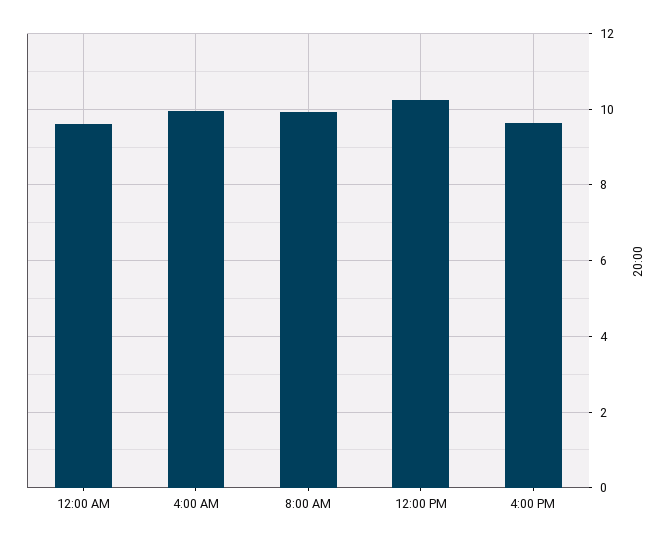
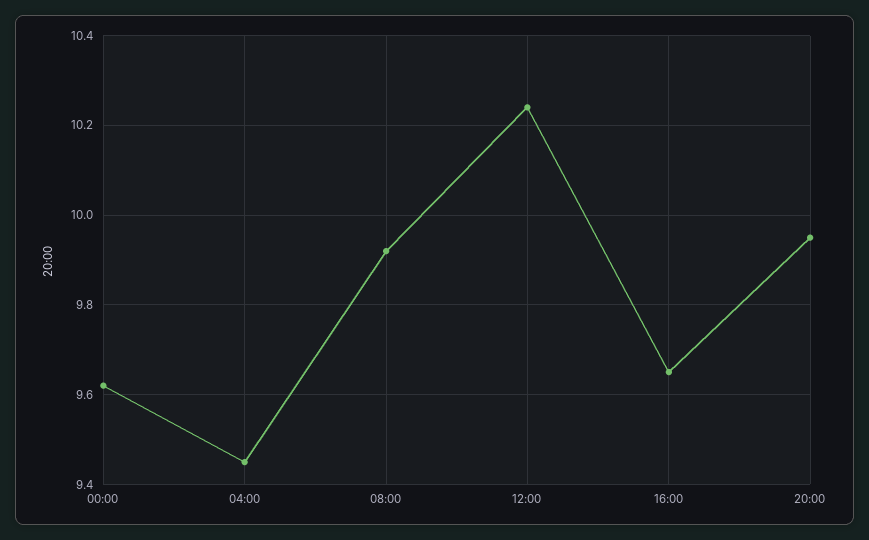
4:00 AM: 10 -> 9.45
20:00: none -> 9.95

